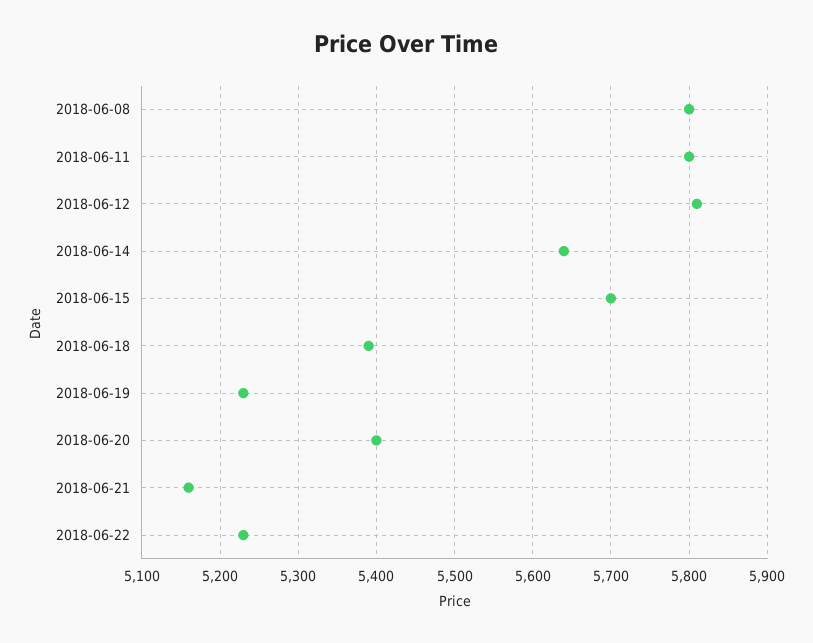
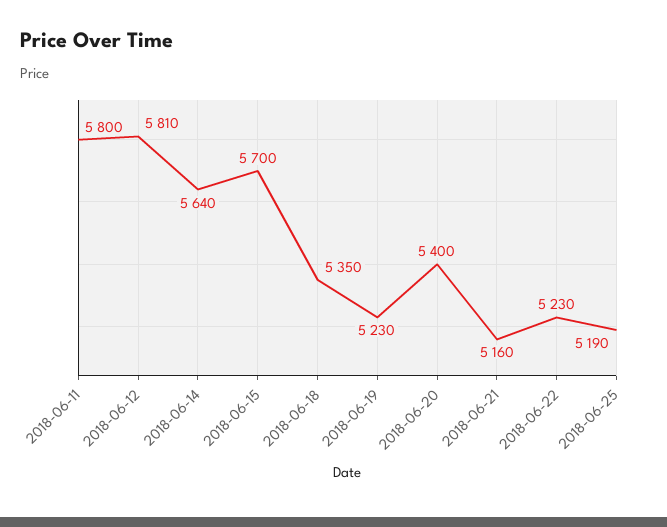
2018-06-08: 5800 -> none
2018-06-18: 5390 -> 5350
2018-06-25: none -> 5190

